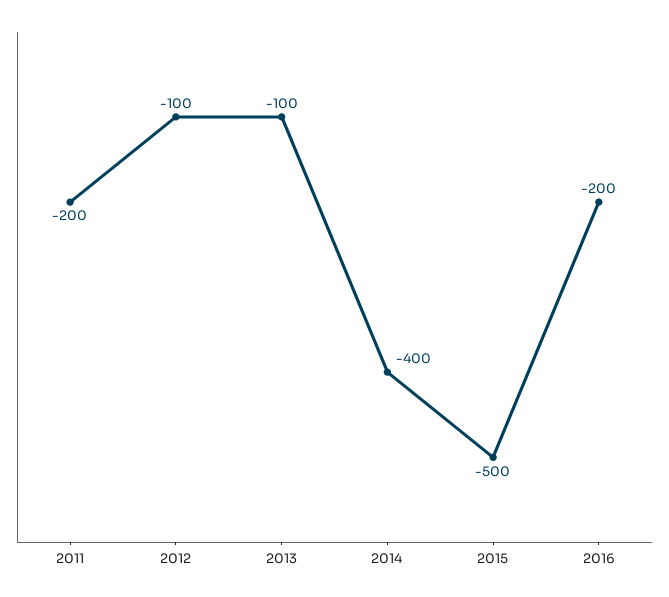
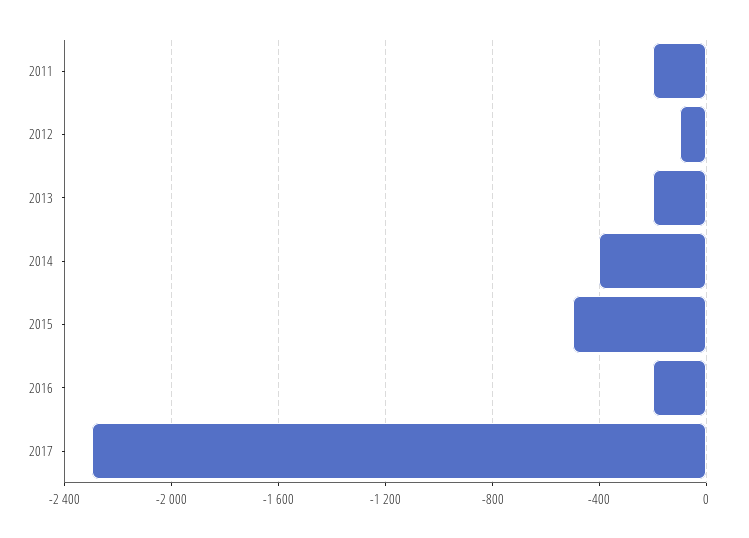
2013: -100 -> -200
2017: none -> -2300

